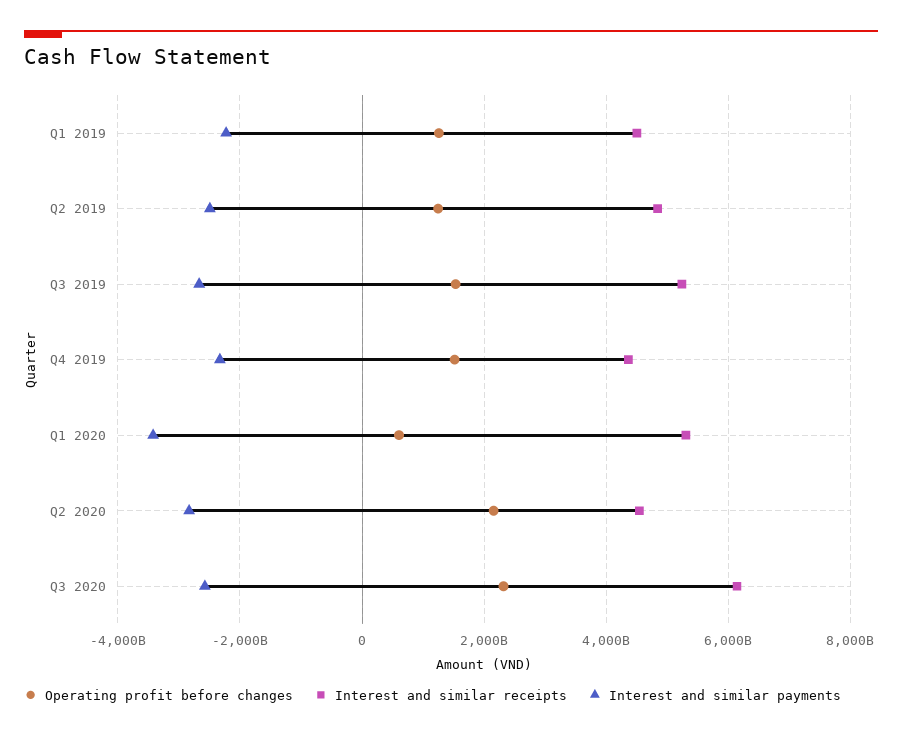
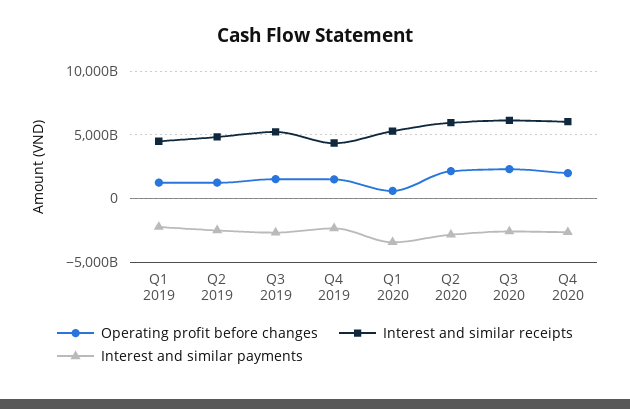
Interest and similar receipts, Q2 2020: 4600000000000 -> 6000000000000
Operating profit before changes, Q4 2020: none -> 2000000000000
Interest and similar receipts, Q4 2020: none -> 6000000000000
Interest and similar payments, Q4 2020: none -> -2500000000000

